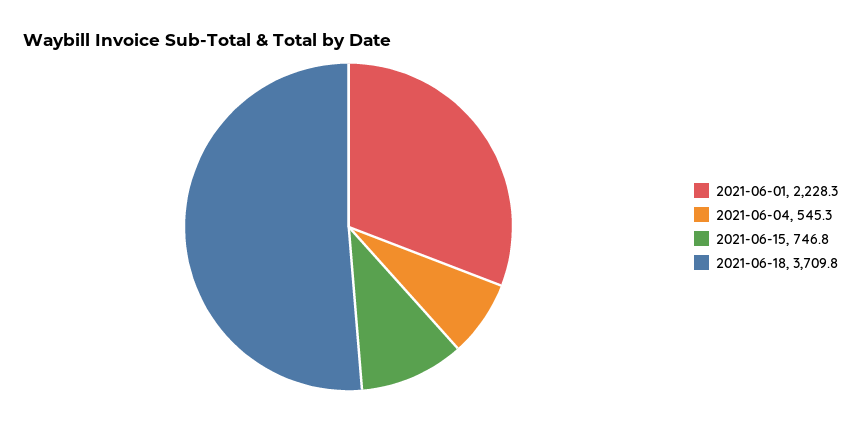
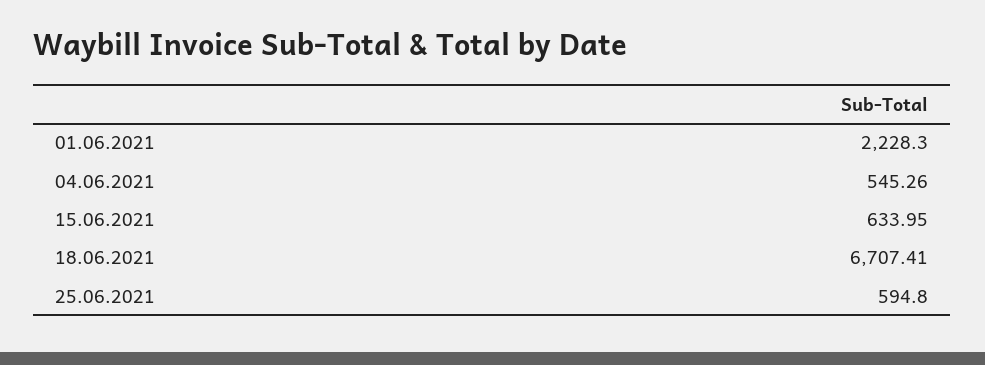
2021-06-15: 746.8 -> 633.95
2021-06-18: 3709.8 -> 6707.41
25.06.2021: none -> 594.8

